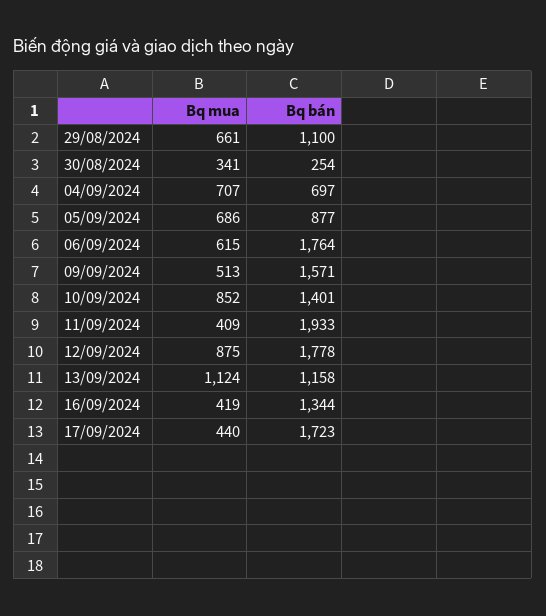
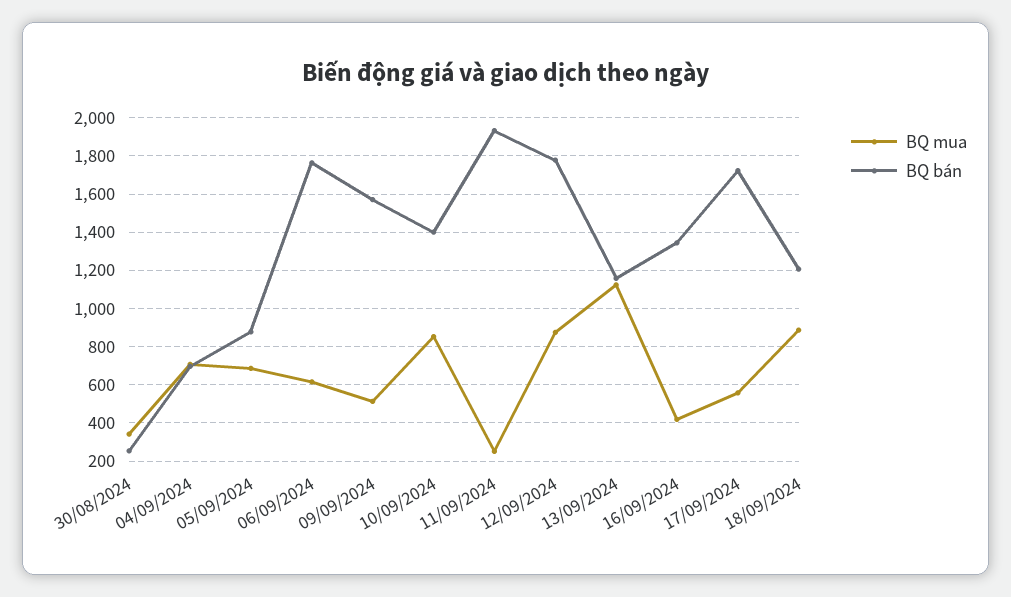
Bq mua, 29/08/2024: 661 -> none
Bq bán, 29/08/2024: 1100 -> none
Bq mua, 11/09/2024: 409 -> 250
Bq mua, 17/09/2024: 440 -> 550
Bq mua, 18/09/2024: none -> 900
Bq bán, 18/09/2024: none -> 1200

